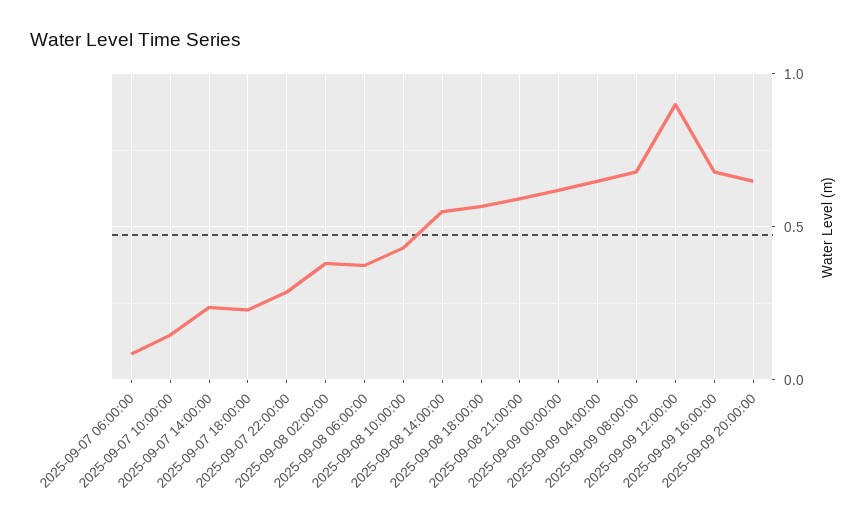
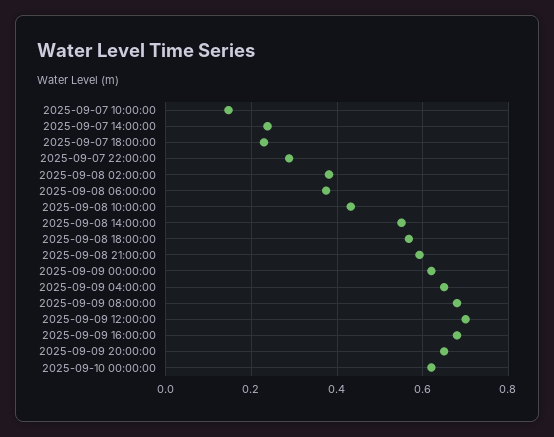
2025-09-07 06:00:00: 0.1 -> none
2025-09-09 12:00:00: 0.9 -> 0.7
2025-09-10 00:00:00: none -> 0.62

